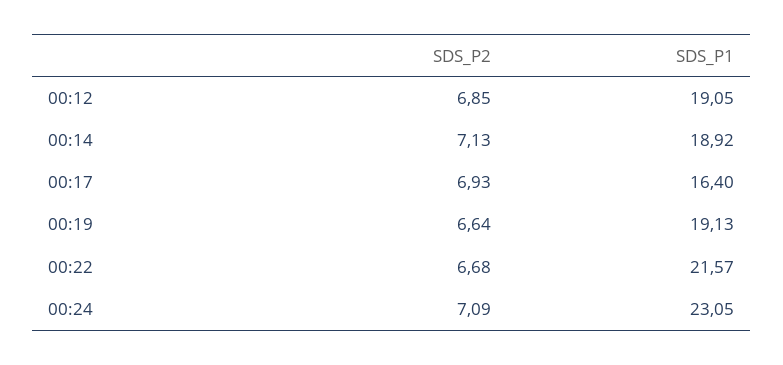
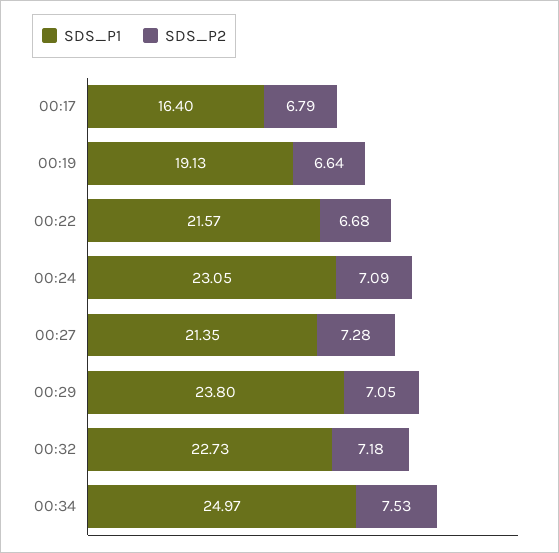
SDS_P2, 00:12: 6.85 -> none
SDS_P1, 00:12: 19.05 -> none
SDS_P2, 00:14: 7.13 -> none
SDS_P1, 00:14: 18.92 -> none
SDS_P2, 00:17: 6.93 -> 6.79
SDS_P1, 00:27: none -> 21.35
SDS_P2, 00:27: none -> 7.28
SDS_P1, 00:29: none -> 23.8
SDS_P2, 00:29: none -> 7.05
SDS_P1, 00:32: none -> 22.73
SDS_P2, 00:32: none -> 7.18
SDS_P1, 00:34: none -> 24.97
SDS_P2, 00:34: none -> 7.53

